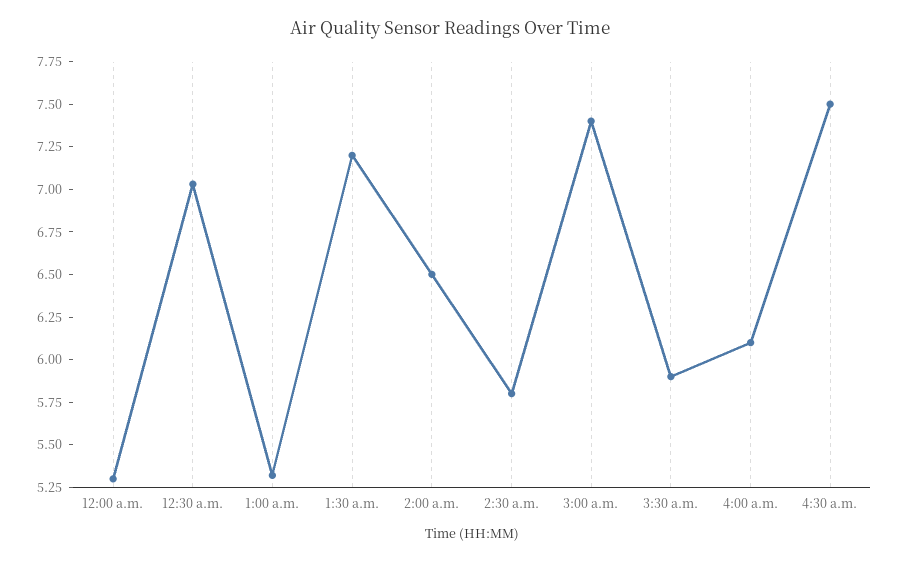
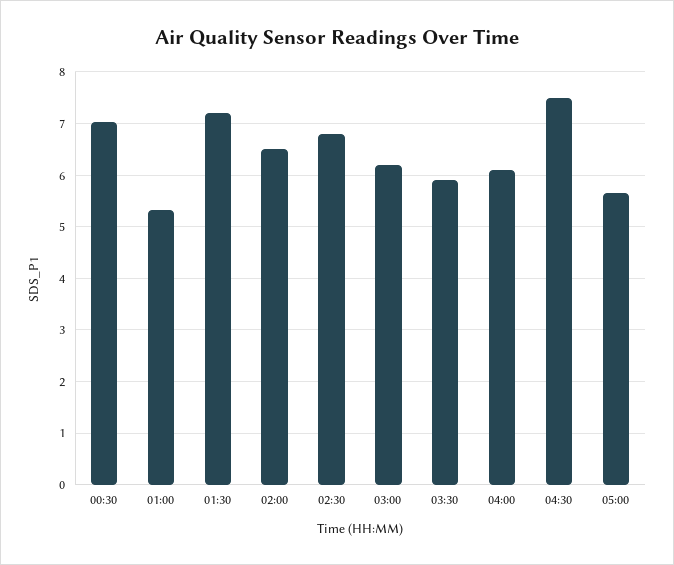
12:00 a.m.: 5.3 -> none
2:30 a.m.: 5.8 -> 6.8
3:00 a.m.: 7.4 -> 6.2
05:00: none -> 5.6

